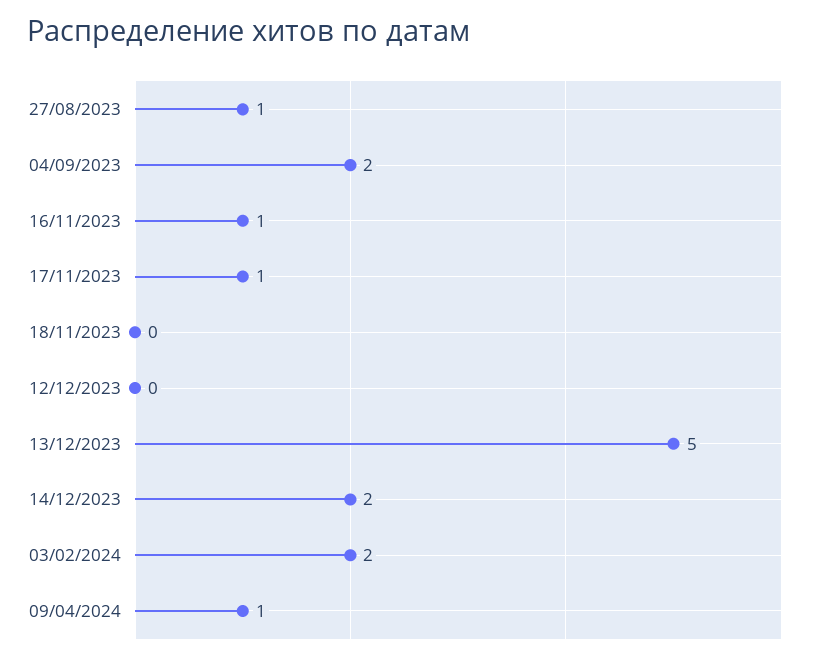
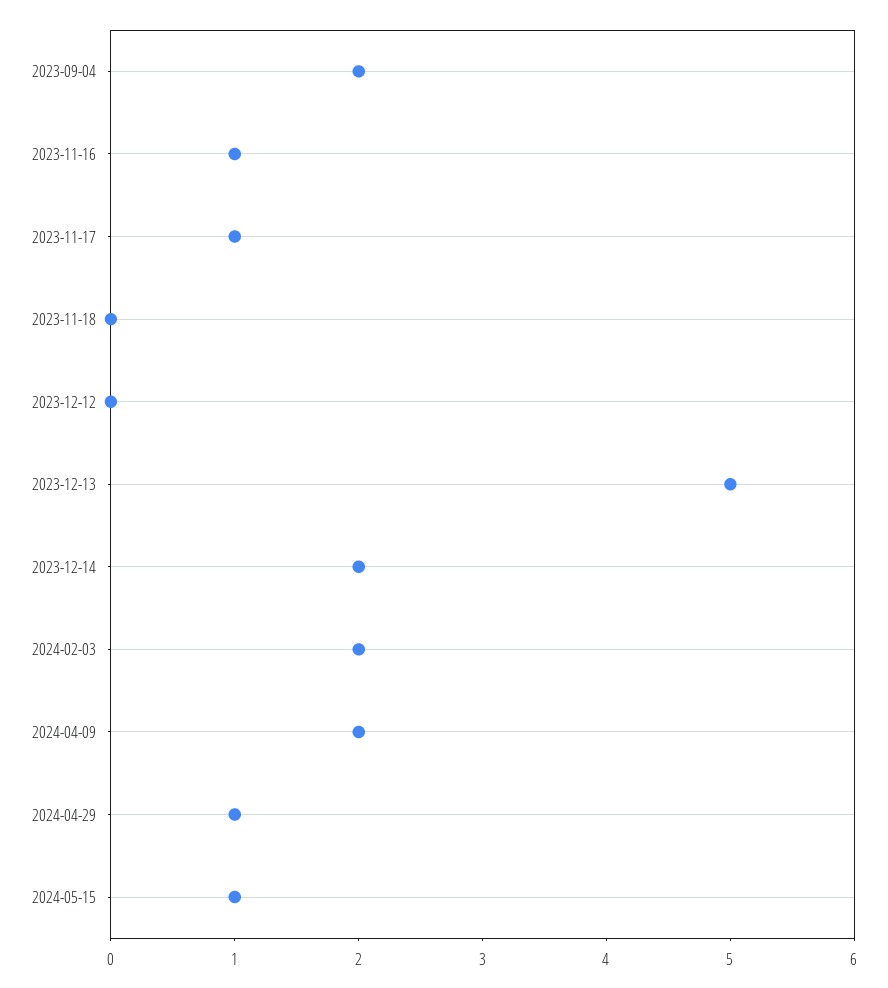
27/08/2023: 1 -> none
09/04/2024: 1 -> 2
2024-04-29: none -> 1
2024-05-15: none -> 1

